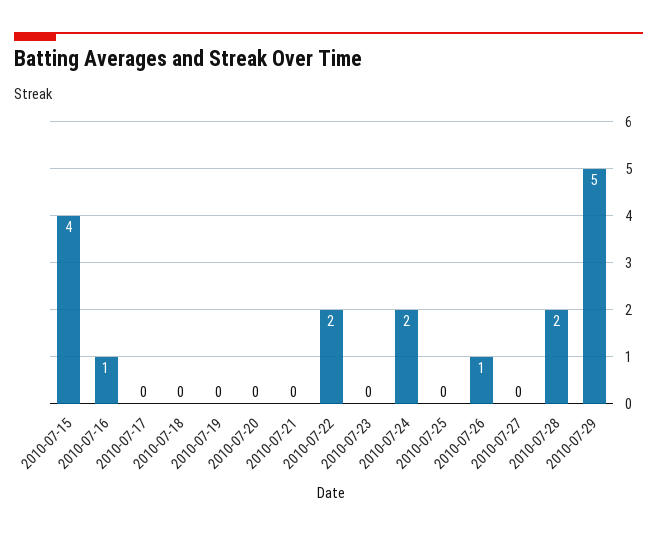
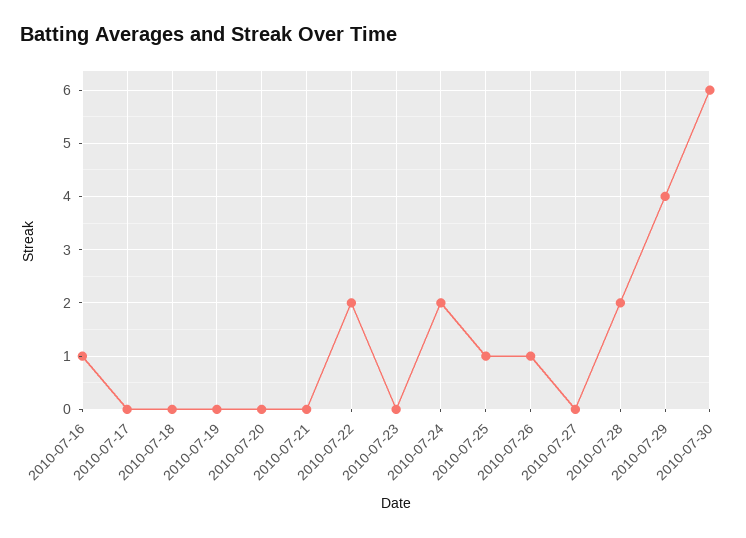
2010-07-15: 4 -> none
2010-07-25: 0 -> 1
2010-07-29: 5 -> 4
2010-07-30: none -> 6

